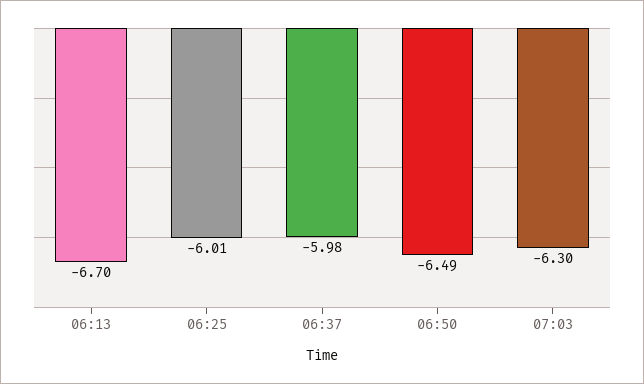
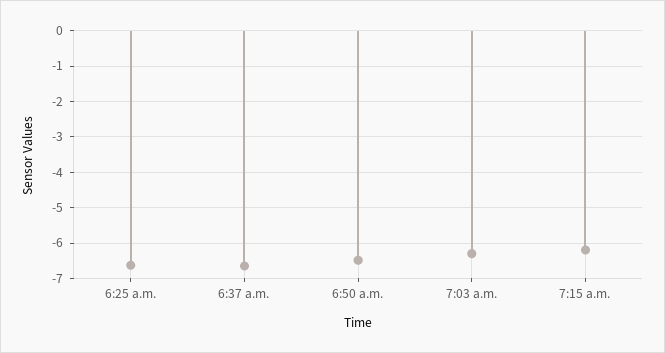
06:13: -6.7 -> none
06:25: -6.01 -> -6.6
06:37: -5.98 -> -6.6
7:15 a.m.: none -> -6.2

